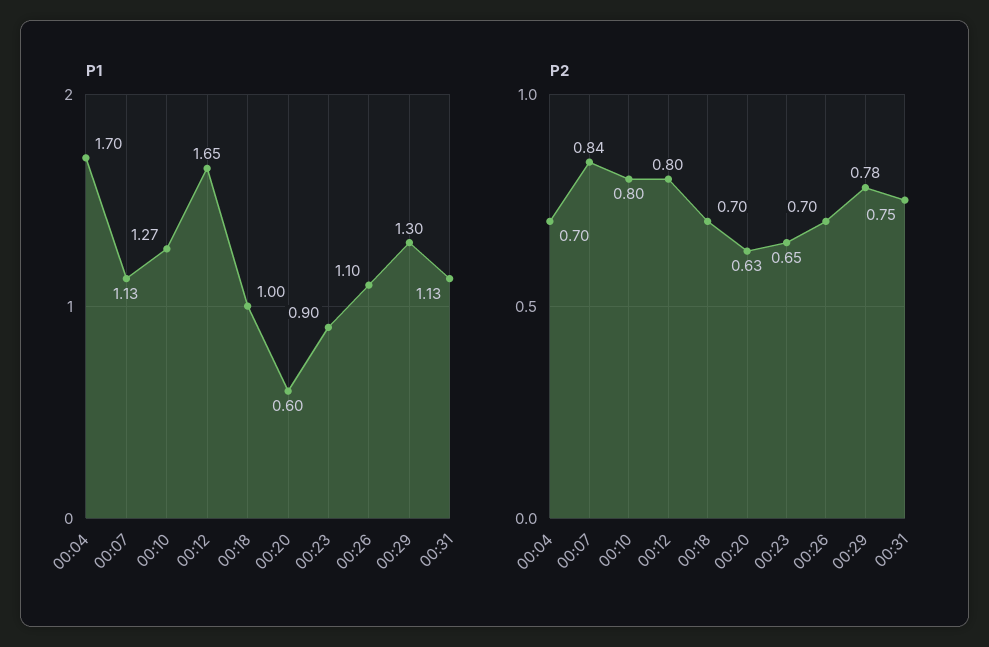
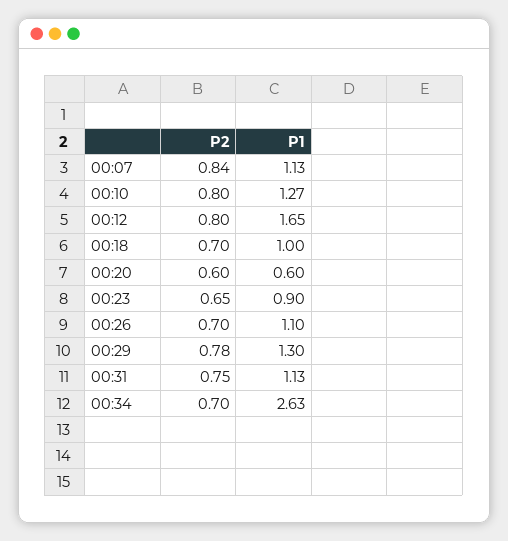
P1, 00:04: 1.7 -> none
P2, 00:04: 0.7 -> none
P2, 00:20: 0.63 -> 0.6
P2, 00:34: none -> 0.7
P1, 00:34: none -> 2.63

